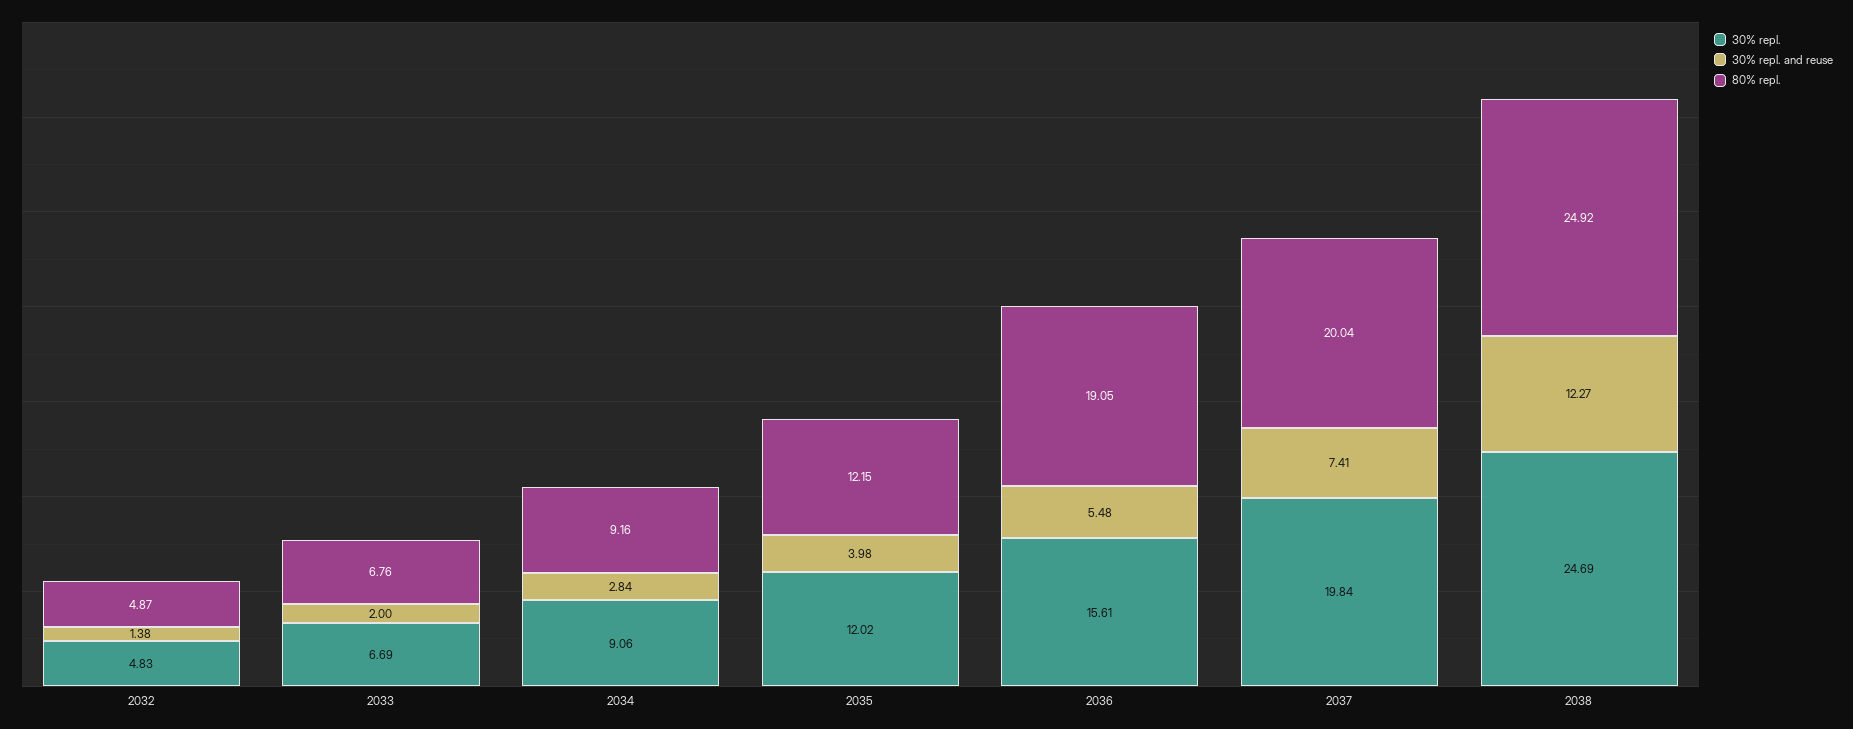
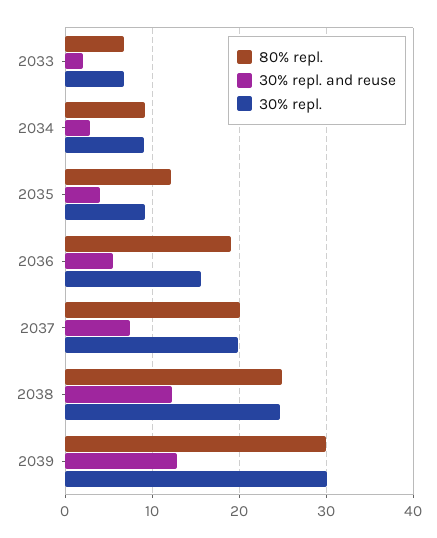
30% repl., 2032: 4.83 -> none
30% repl. and reuse, 2032: 1.38 -> none
80% repl., 2032: 4.87 -> none
30% repl., 2035: 12.02 -> 9
80% repl., 2039: none -> 30
30% repl. and reuse, 2039: none -> 13
30% repl., 2039: none -> 30

